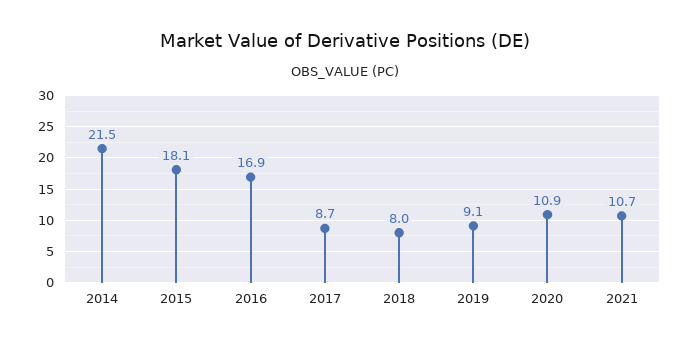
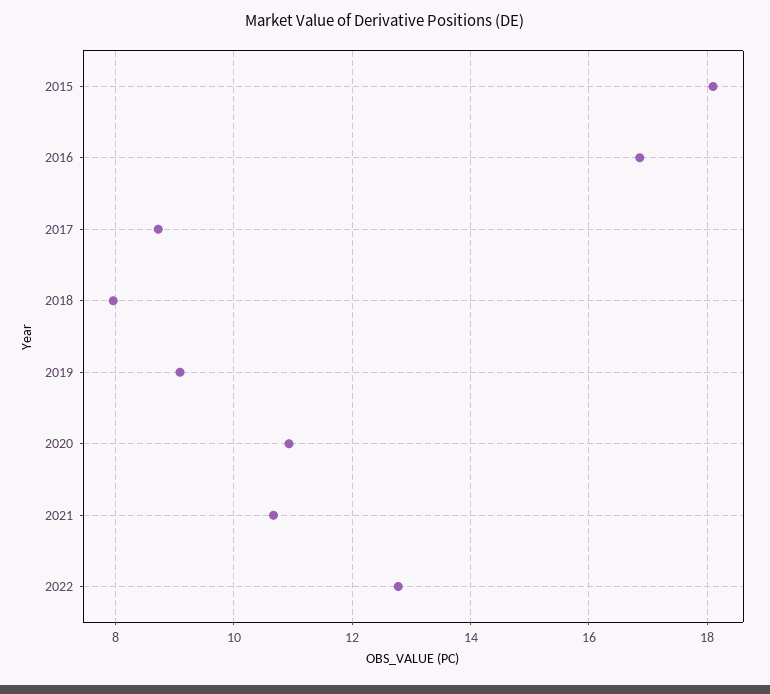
2014: 21.5 -> none
2022: none -> 12.8

